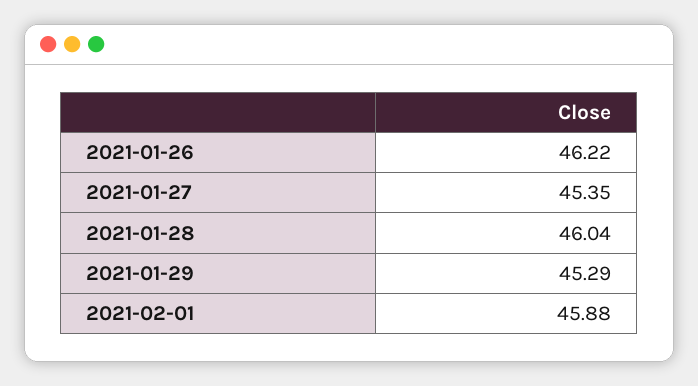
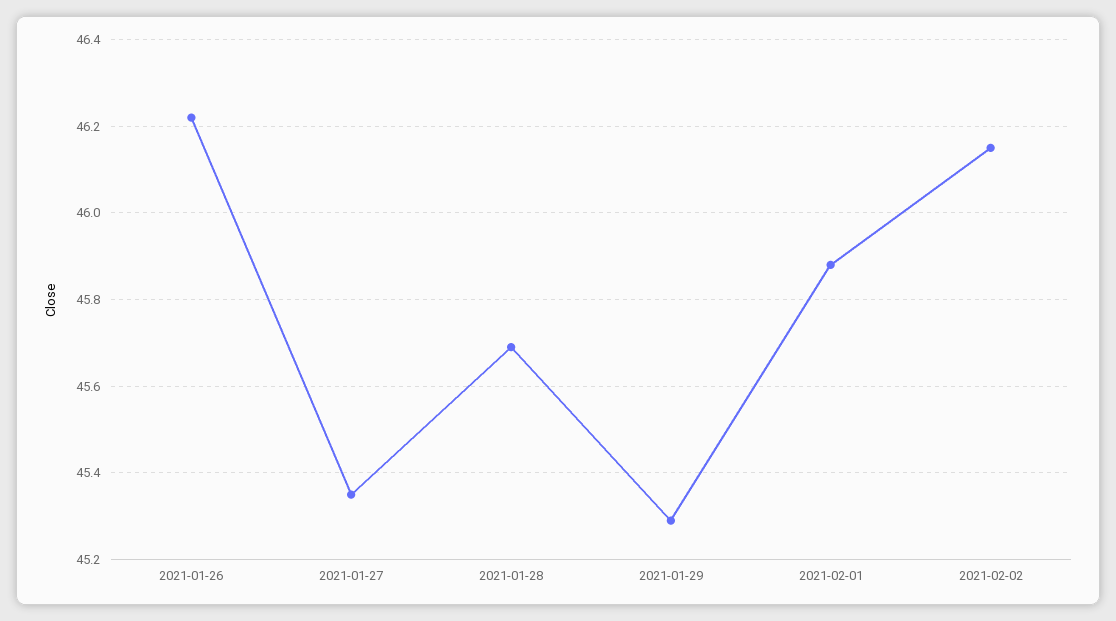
2021-01-28: 46.04 -> 45.7
2021-02-02: none -> 46.15

